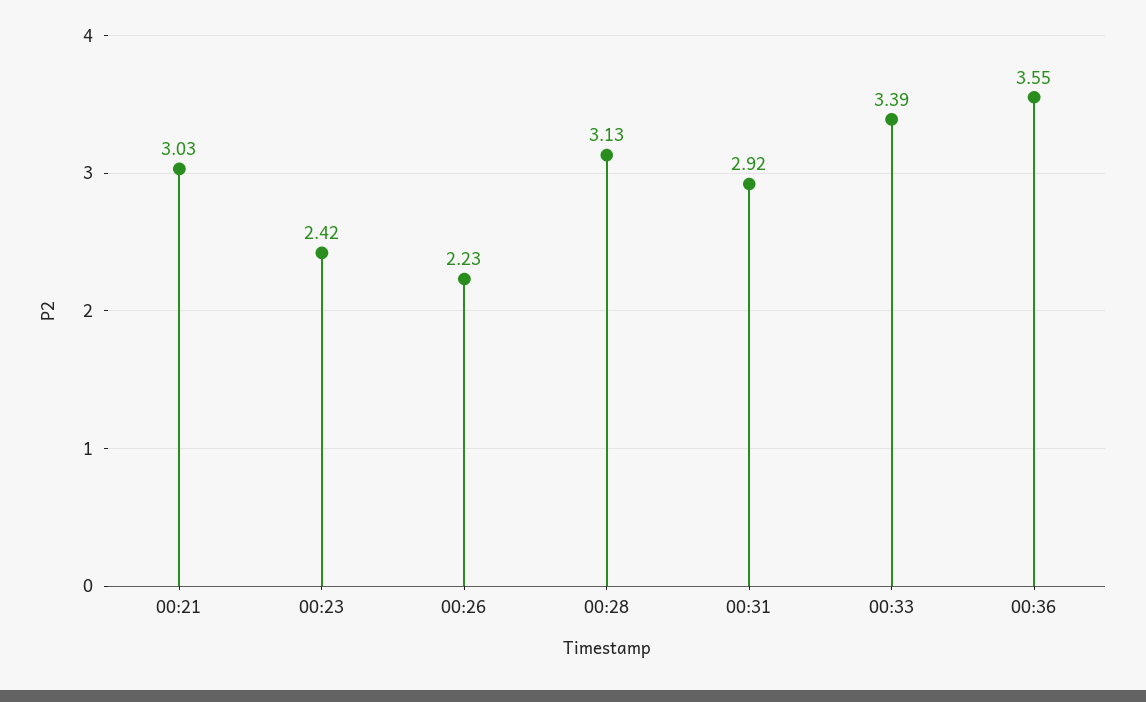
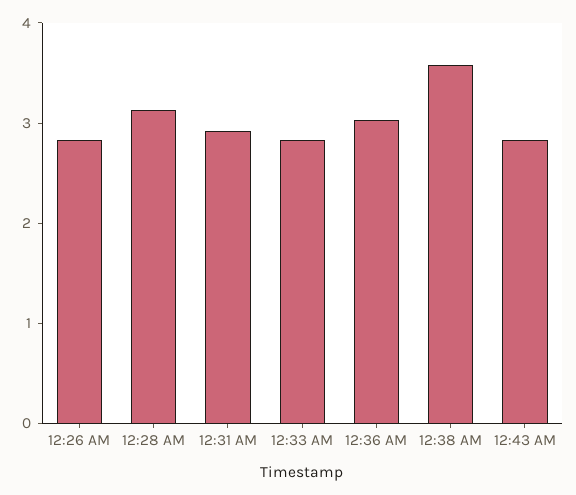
00:21: 3.03 -> none
00:23: 2.42 -> none
00:26: 2.23 -> 2.8
00:33: 3.39 -> 2.8
00:36: 3.55 -> 3
12:38 AM: none -> 3.6
12:43 AM: none -> 2.8

